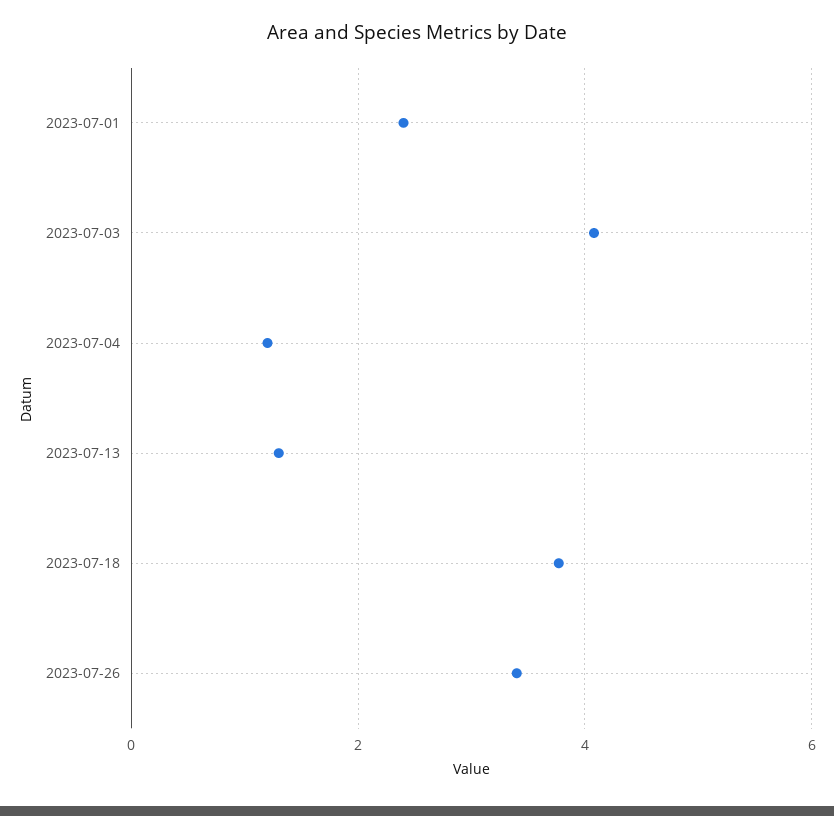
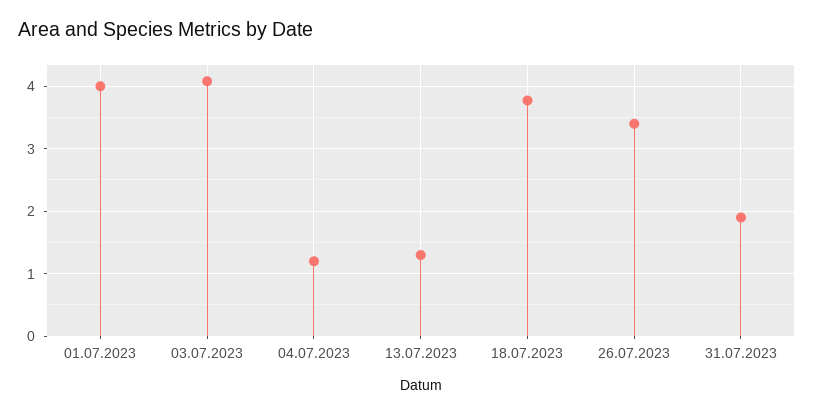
2023-07-01: 2.4 -> 4
31.07.2023: none -> 1.9

